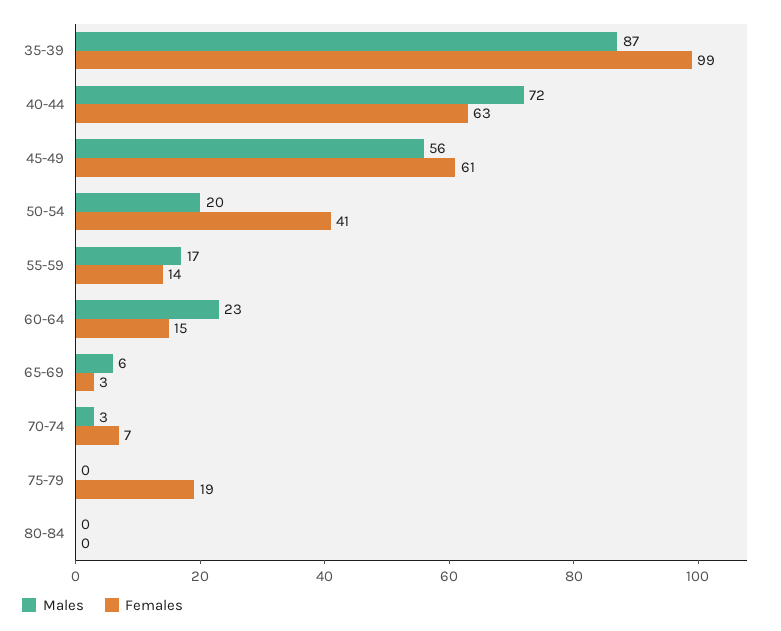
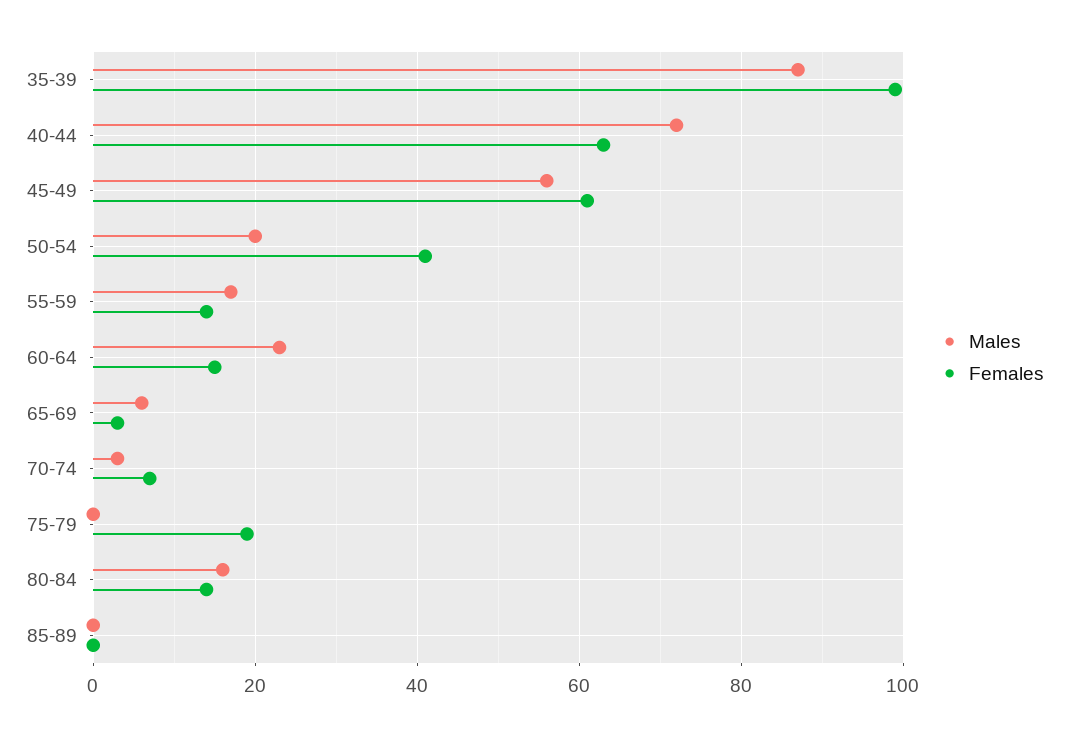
Males, 80-84: 0 -> 15
Females, 80-84: 0 -> 15
Males, 85-89: none -> 0
Females, 85-89: none -> 0

